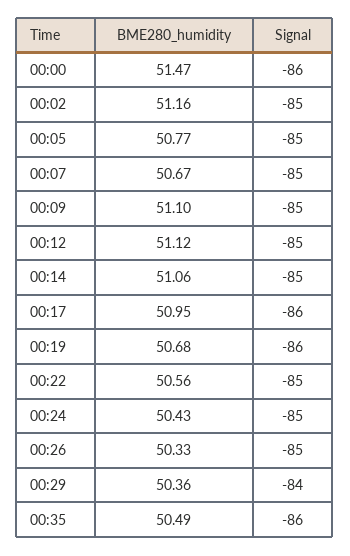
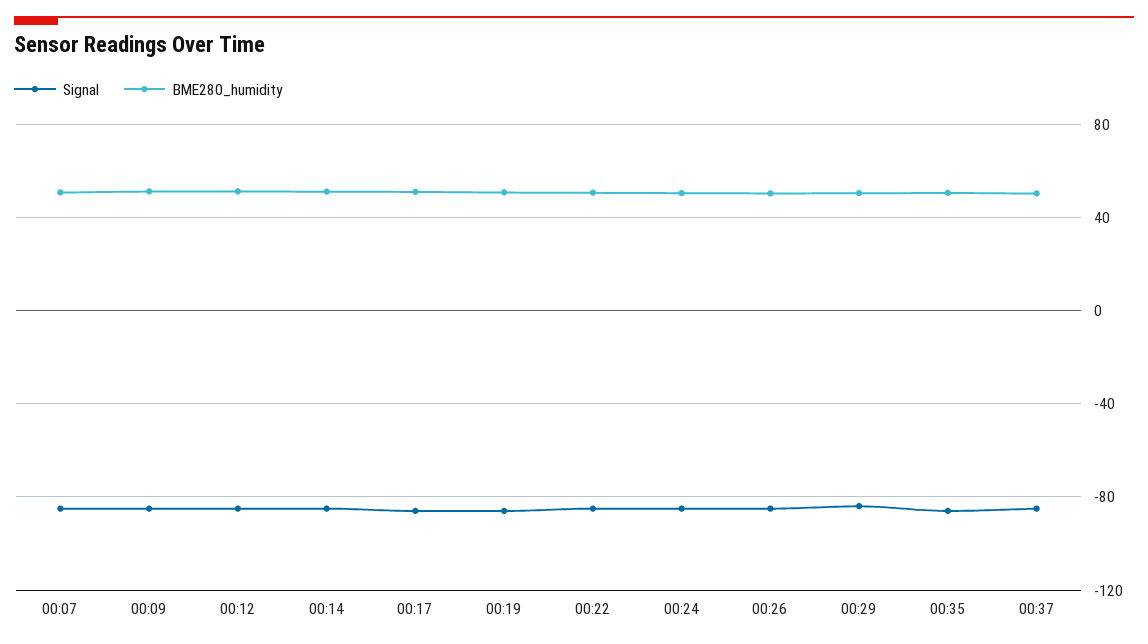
BME280_humidity, 00:00: 51.47 -> none
Signal, 00:00: -86 -> none
BME280_humidity, 00:02: 51.16 -> none
Signal, 00:02: -85 -> none
BME280_humidity, 00:05: 50.77 -> none
Signal, 00:05: -85 -> none
Signal, 00:37: none -> -85
BME280_humidity, 00:37: none -> 50

